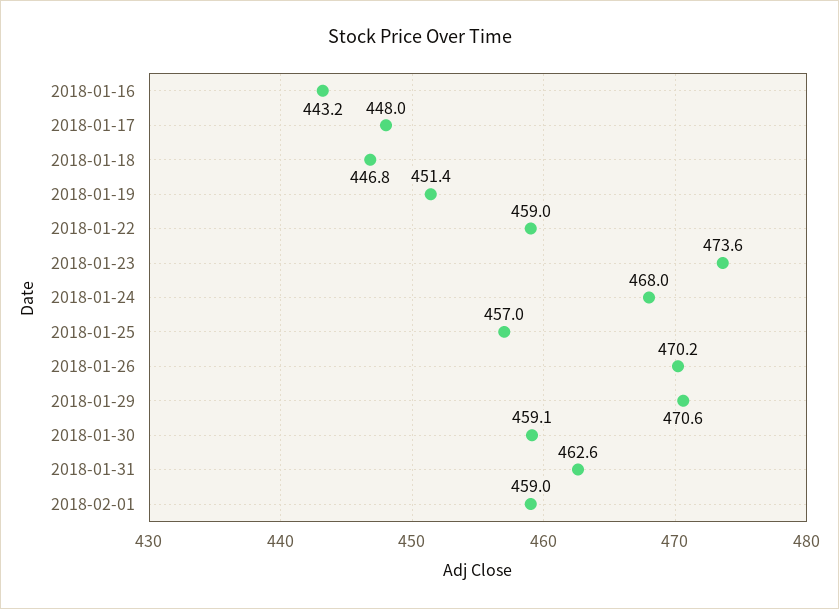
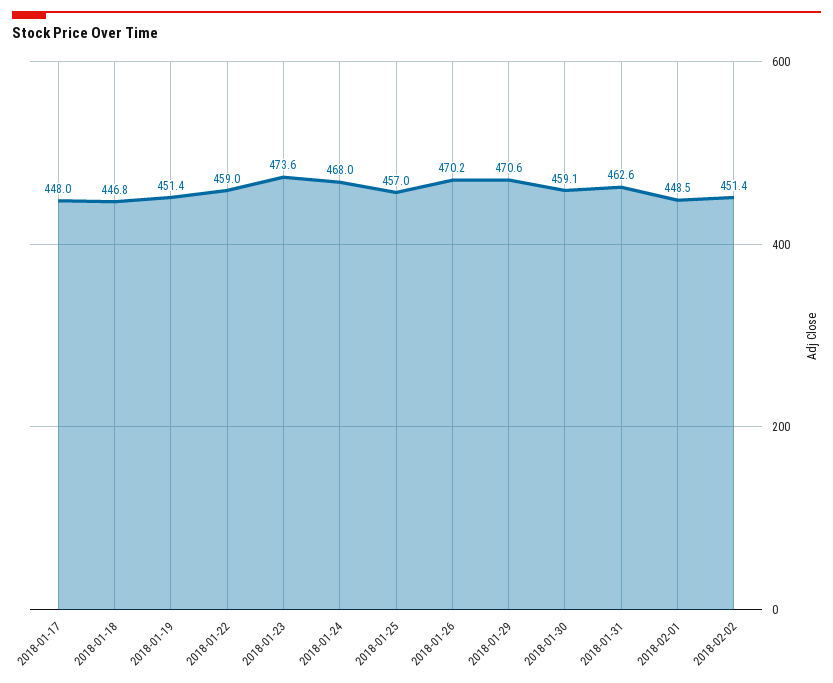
2018-01-16: 443.2 -> none
2018-02-01: 459 -> 448.5
2018-02-02: none -> 451.4

